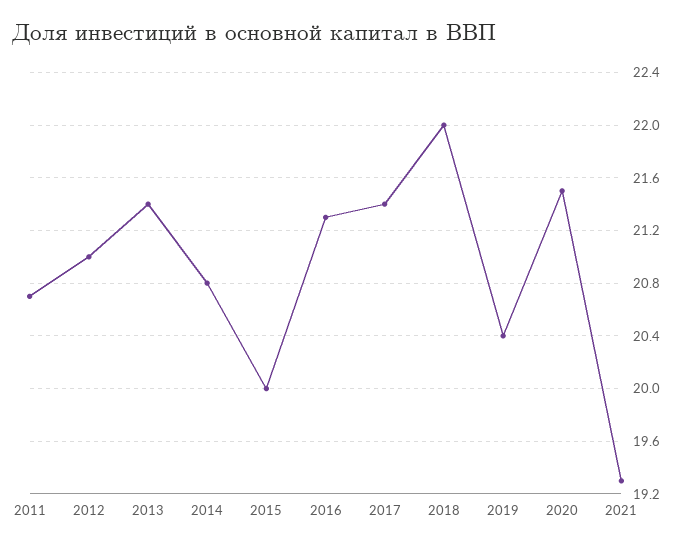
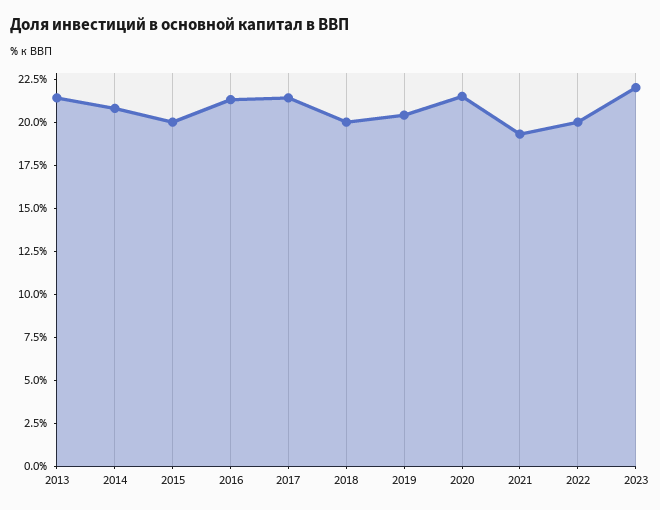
2011: 20.7 -> none
2012: 21 -> none
2018: 22 -> 20
2022: none -> 20
2023: none -> 22

